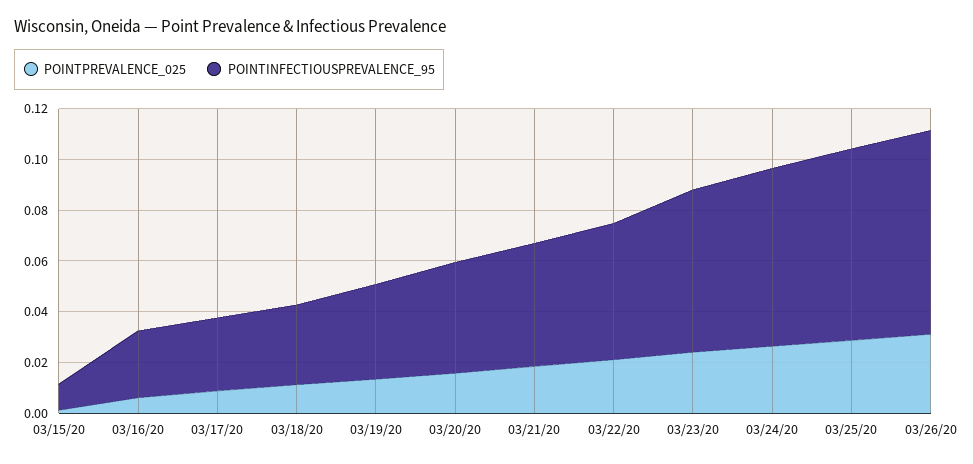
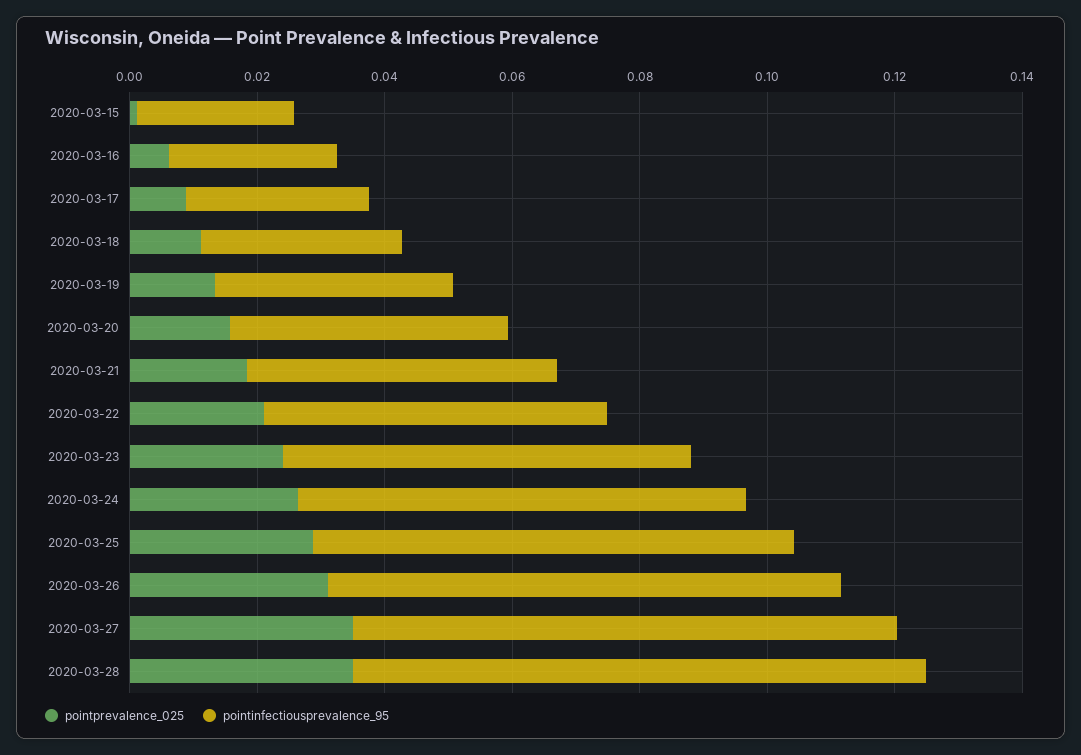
POINTINFECTIOUSPREVALENCE_95, 03/15/20: 0.01 -> 0.025
POINTPREVALENCE_025, 2020-03-27: none -> 0.035
POINTINFECTIOUSPREVALENCE_95, 2020-03-27: none -> 0.085
POINTPREVALENCE_025, 2020-03-28: none -> 0.035
POINTINFECTIOUSPREVALENCE_95, 2020-03-28: none -> 0.09

